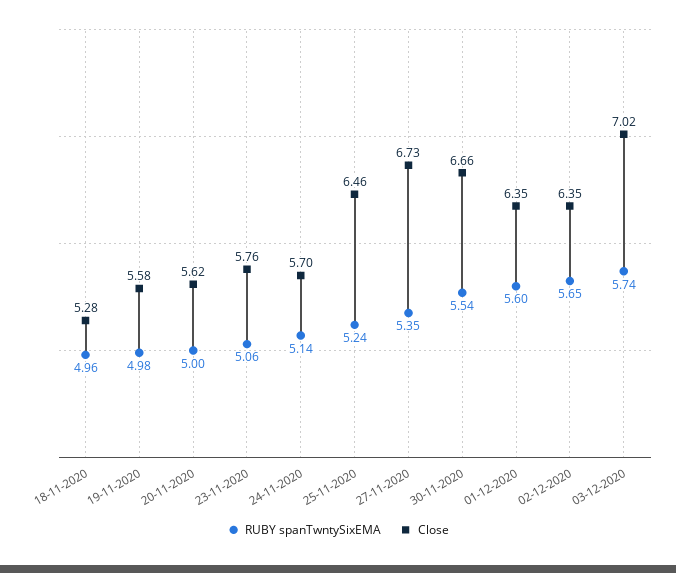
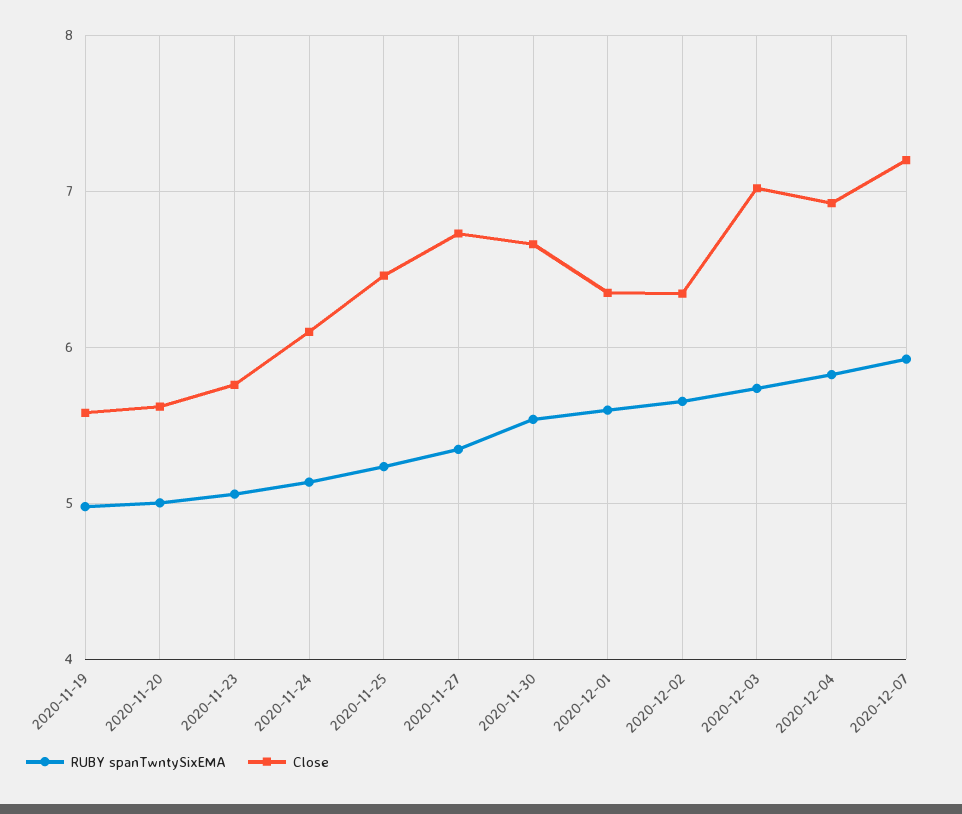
RUBY spanTwntySixEMA, 18-11-2020: 4.96 -> none
Close, 18-11-2020: 5.28 -> none
Close, 24-11-2020: 5.7 -> 6.1
RUBY spanTwntySixEMA, 2020-12-04: none -> 5.8
Close, 2020-12-04: none -> 6.9
RUBY spanTwntySixEMA, 2020-12-07: none -> 5.9
Close, 2020-12-07: none -> 7.2

